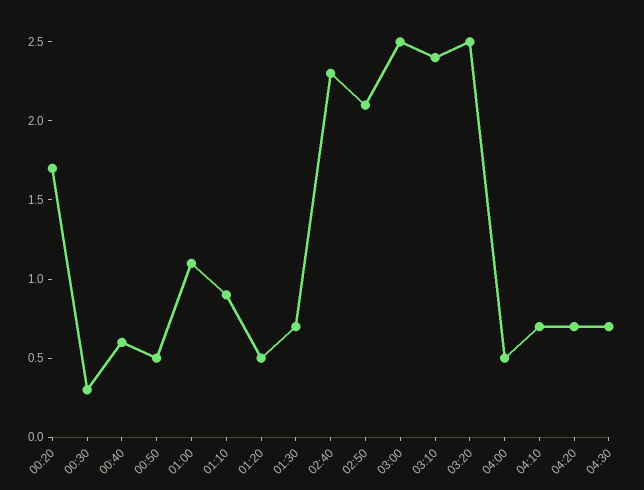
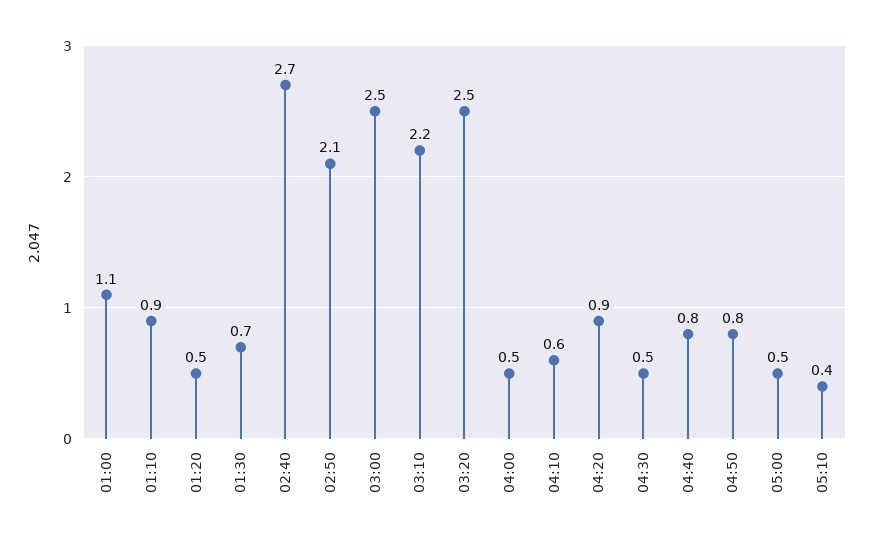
00:20: 1.7 -> none
00:30: 0.3 -> none
00:40: 0.6 -> none
00:50: 0.5 -> none
02:40: 2.3 -> 2.7
03:10: 2.4 -> 2.2
04:10: 0.7 -> 0.6
04:20: 0.7 -> 0.9
04:30: 0.7 -> 0.5
04:40: none -> 0.8
04:50: none -> 0.8
05:00: none -> 0.5
05:10: none -> 0.4

